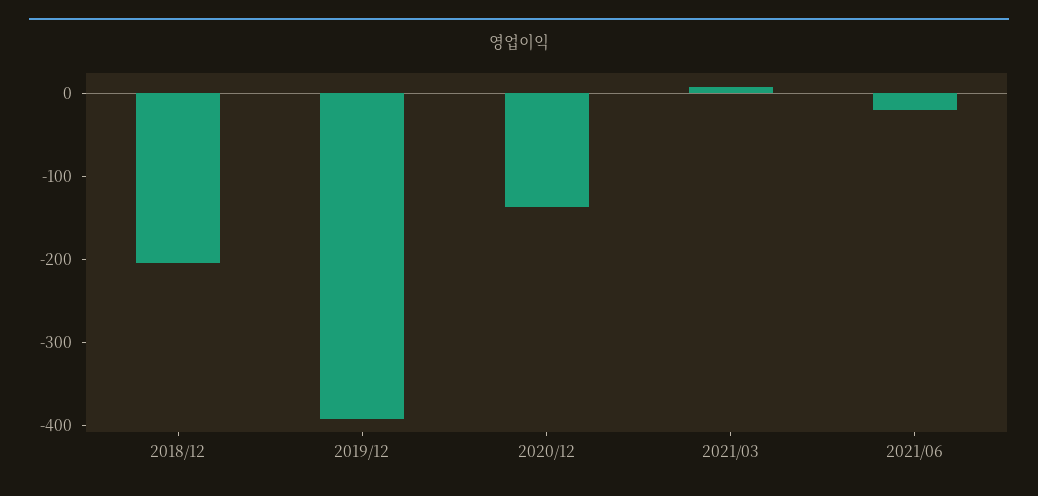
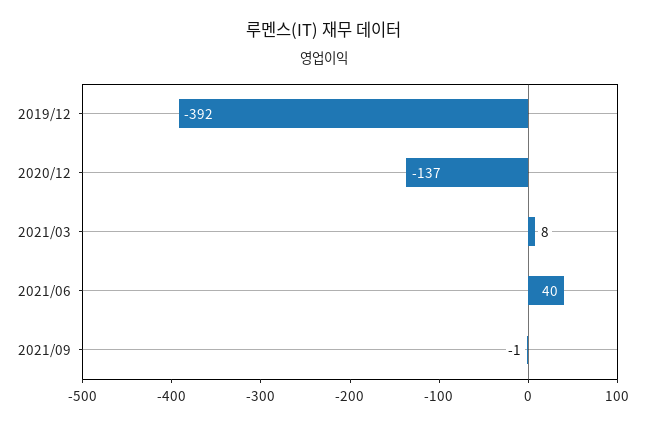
2018/12: -200 -> none
2021/06: -20 -> 40
2021/09: none -> -1

